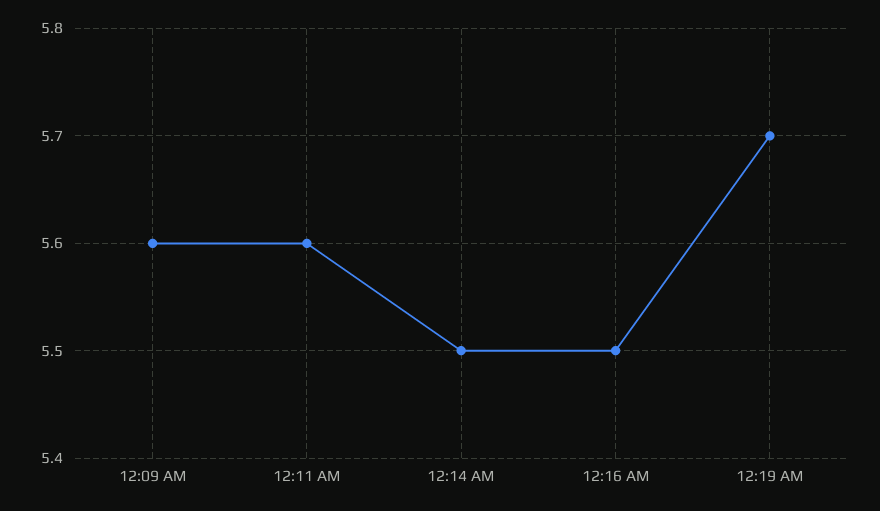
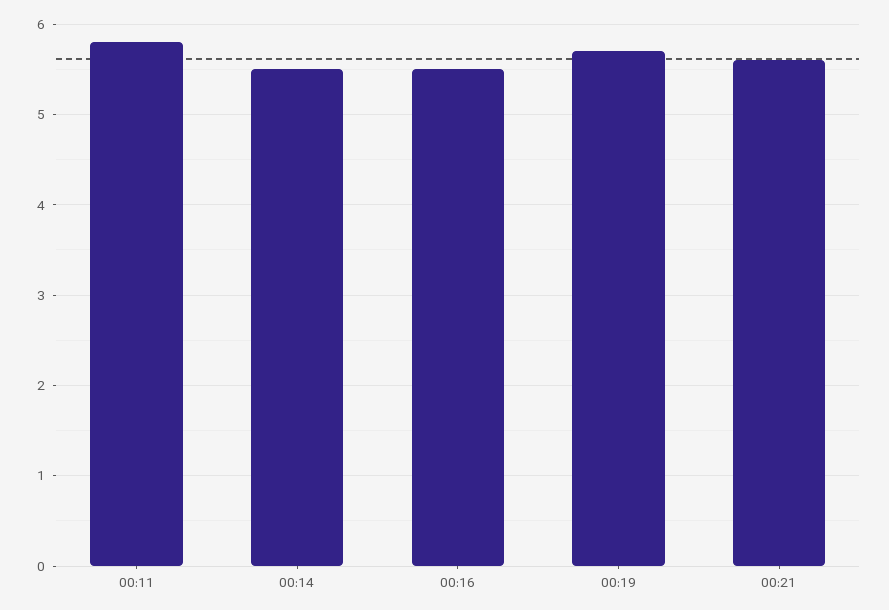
12:09 AM: 5.6 -> none
12:11 AM: 5.6 -> 5.8
00:21: none -> 5.6

